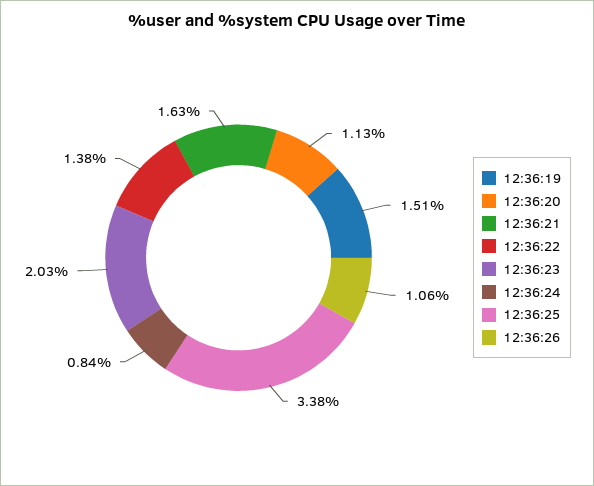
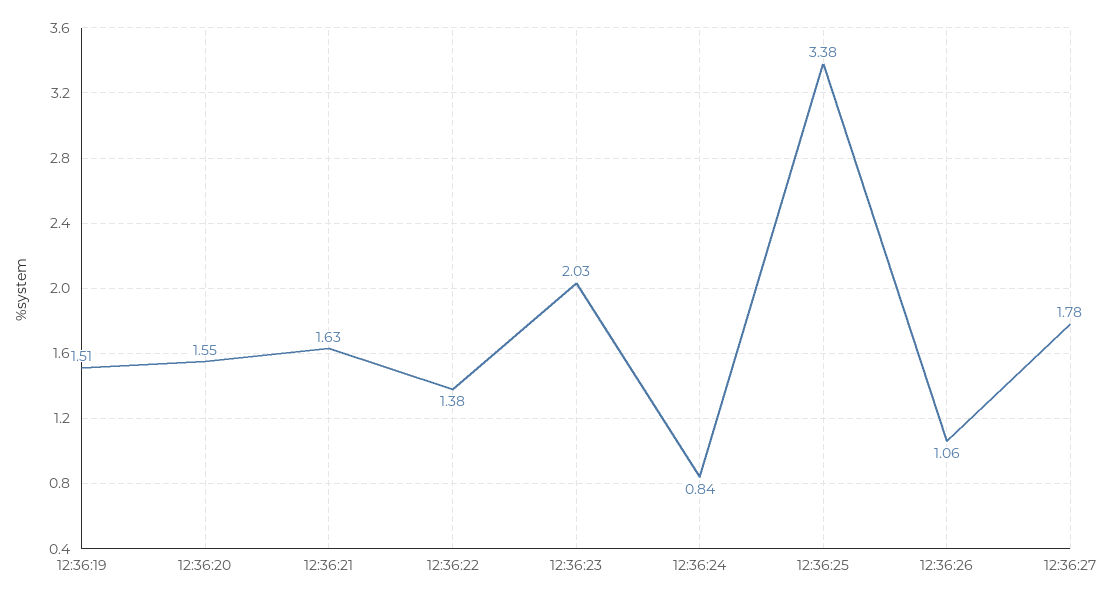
12:36:20: 1.13 -> 1.55
12:36:27: none -> 1.78

